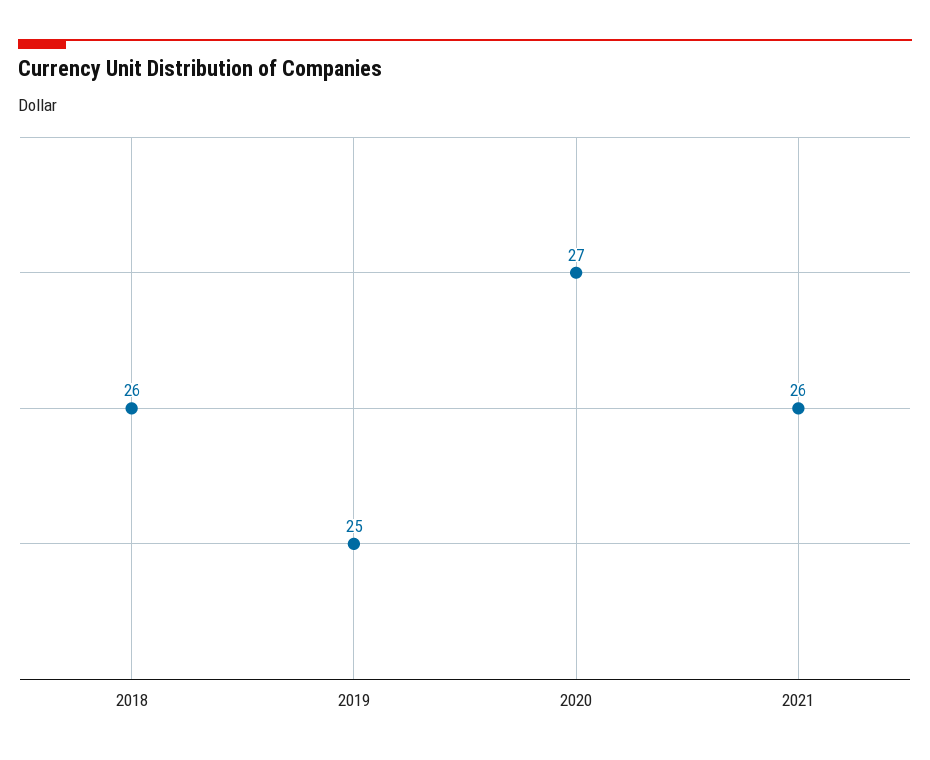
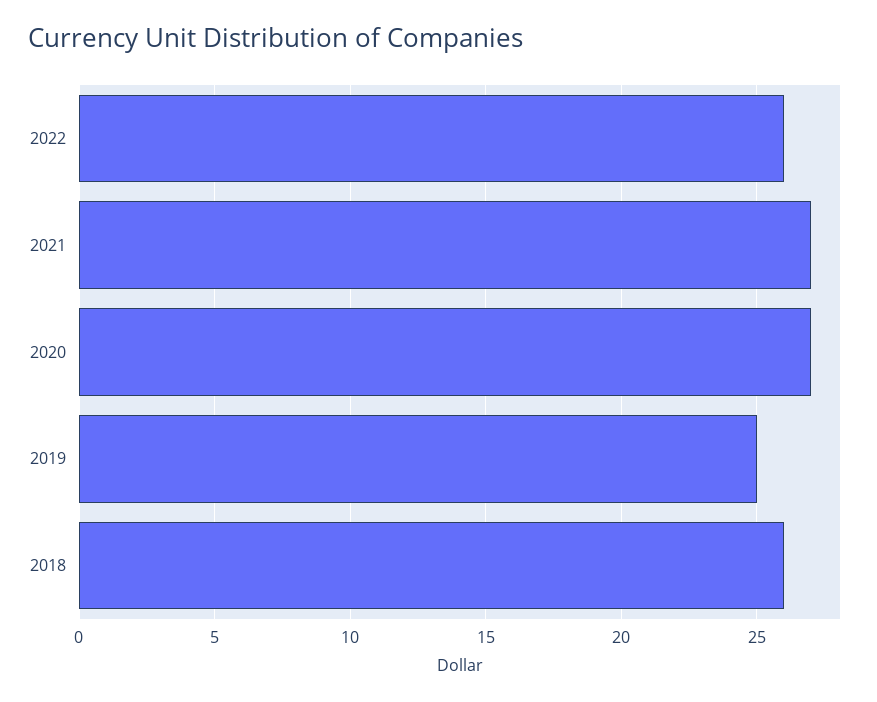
2021: 26 -> 27
2022: none -> 26

